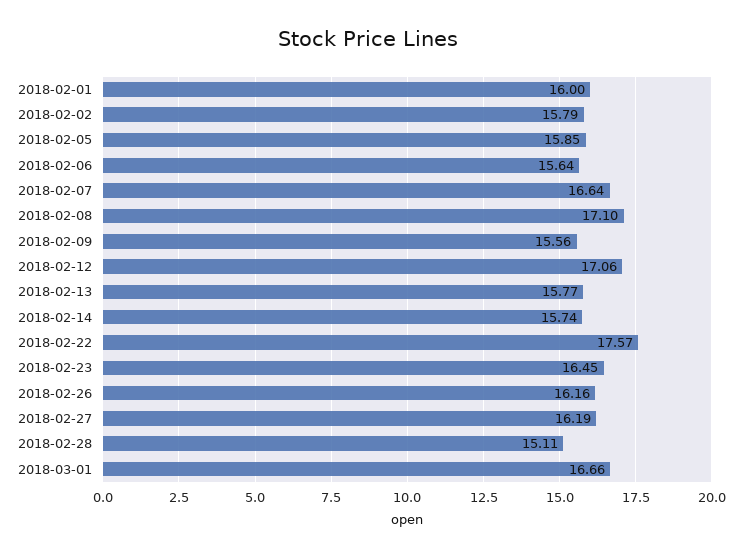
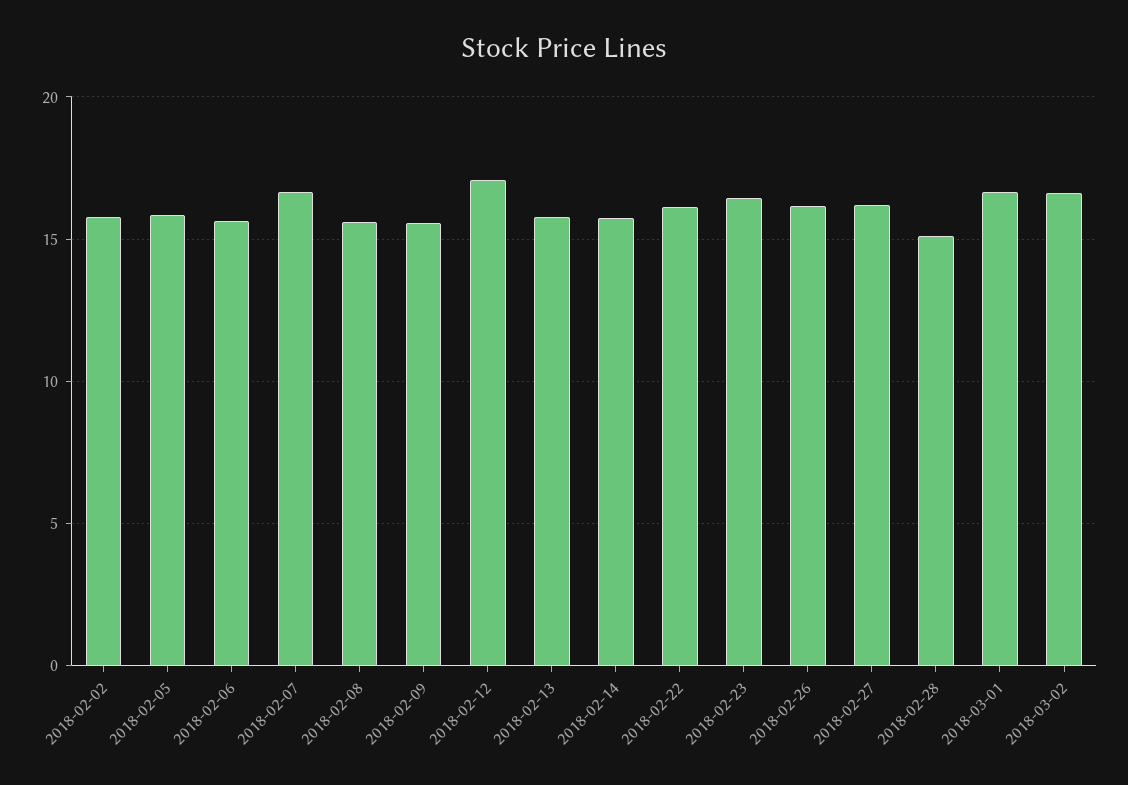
2018-02-01: 16 -> none
2018-02-08: 17.1 -> 15.5
2018-02-22: 17.57 -> 16
2018-03-02: none -> 16.5

